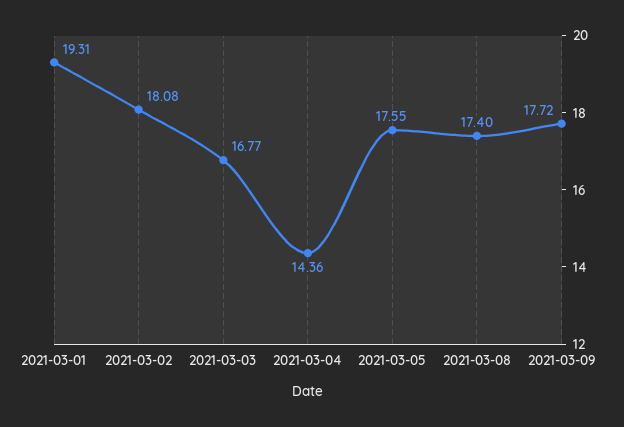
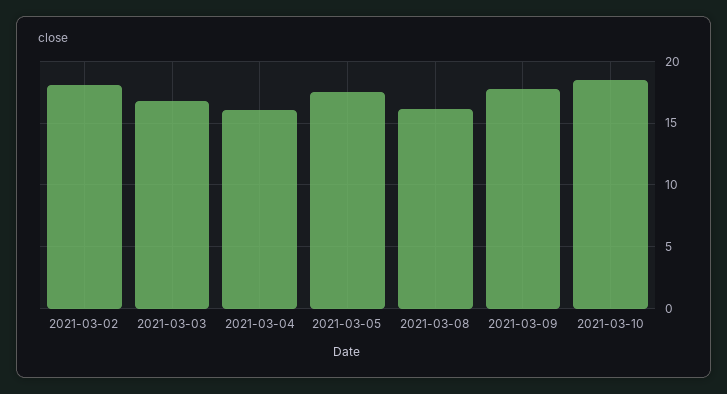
2021-03-01: 19.31 -> none
2021-03-04: 14.36 -> 16
2021-03-08: 17.4 -> 16
2021-03-10: none -> 18.5

